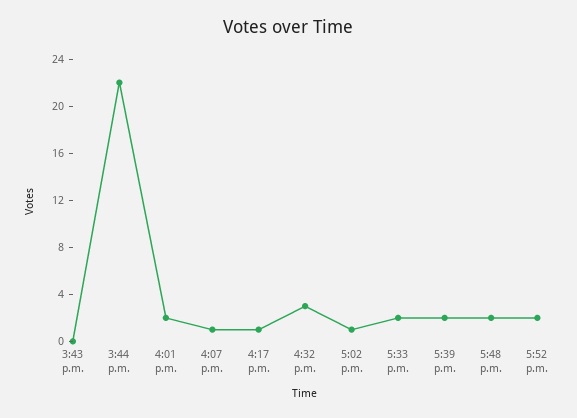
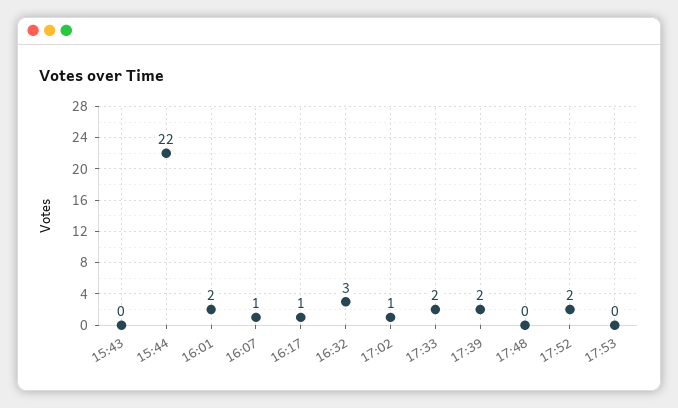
5:48 p.m.: 2 -> 0
17:53: none -> 0

